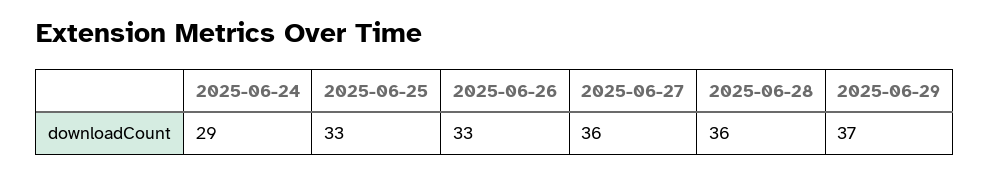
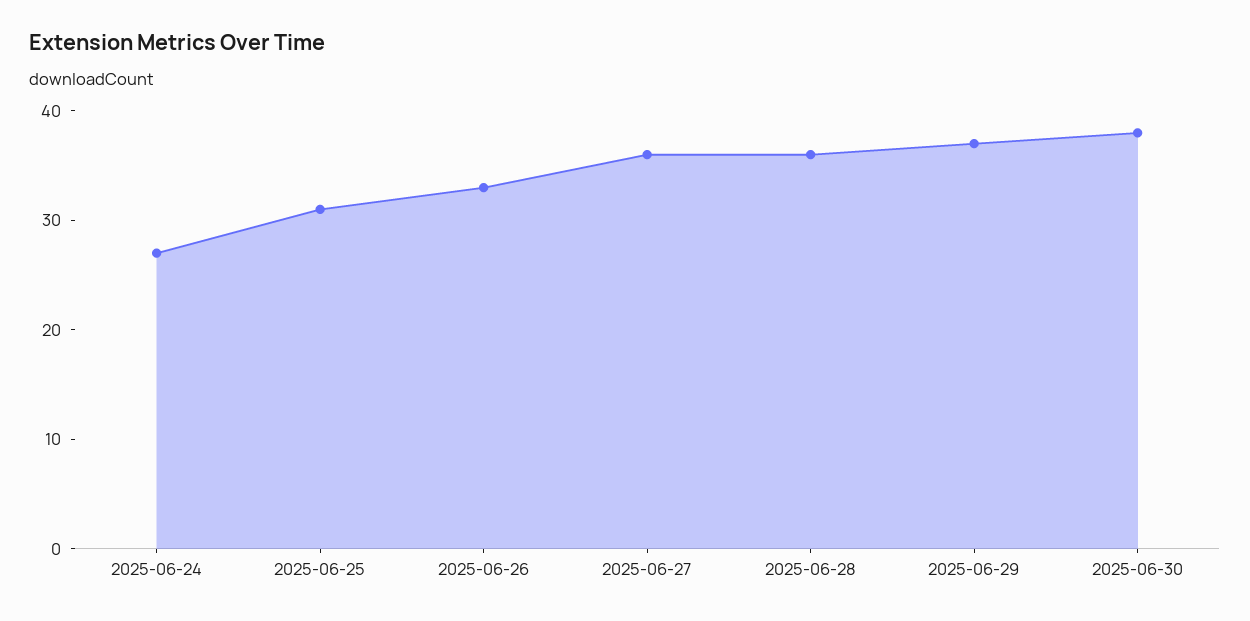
2025-06-24: 29 -> 27
2025-06-25: 33 -> 31
2025-06-30: none -> 38

